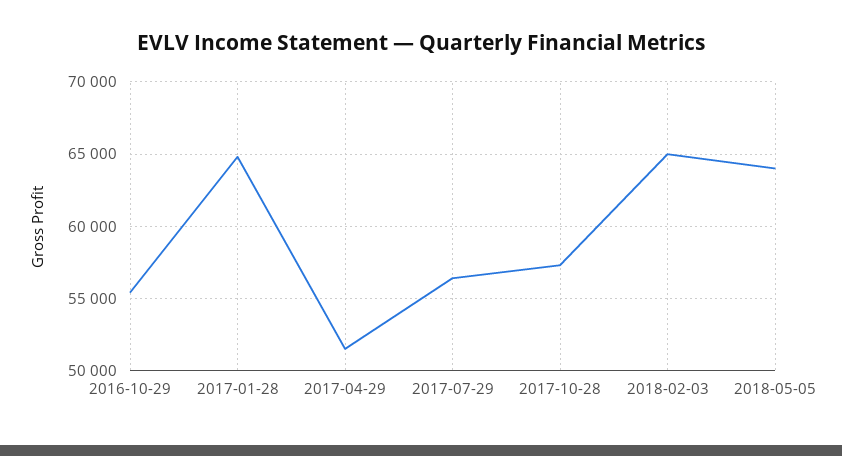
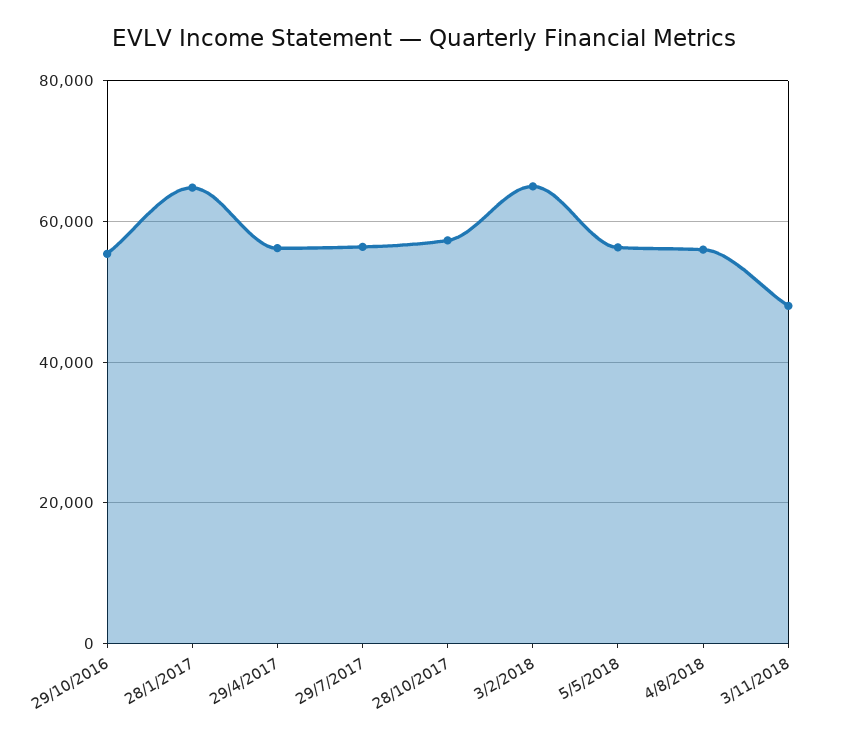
2017-04-29: 51500 -> 56000
2018-05-05: 64000 -> 56000
4/8/2018: none -> 56000
3/11/2018: none -> 48000

